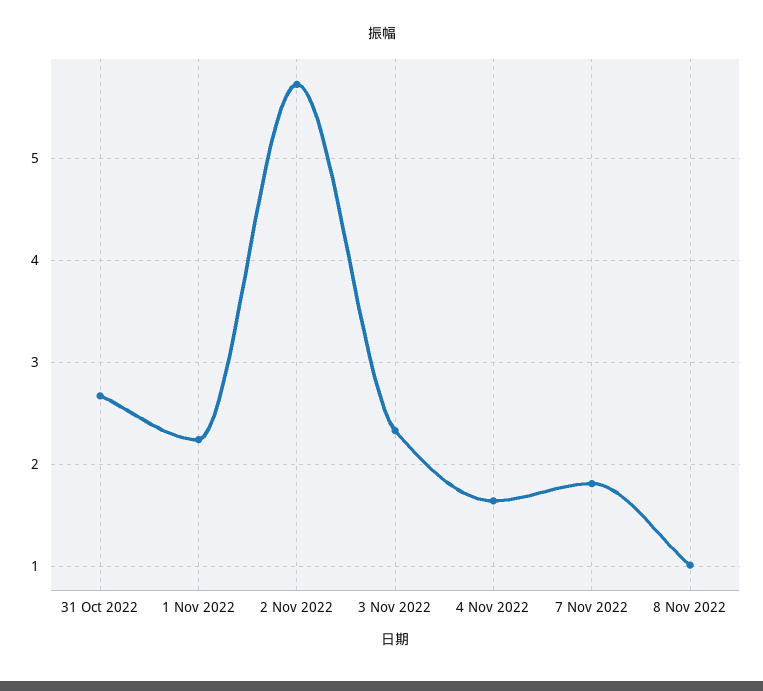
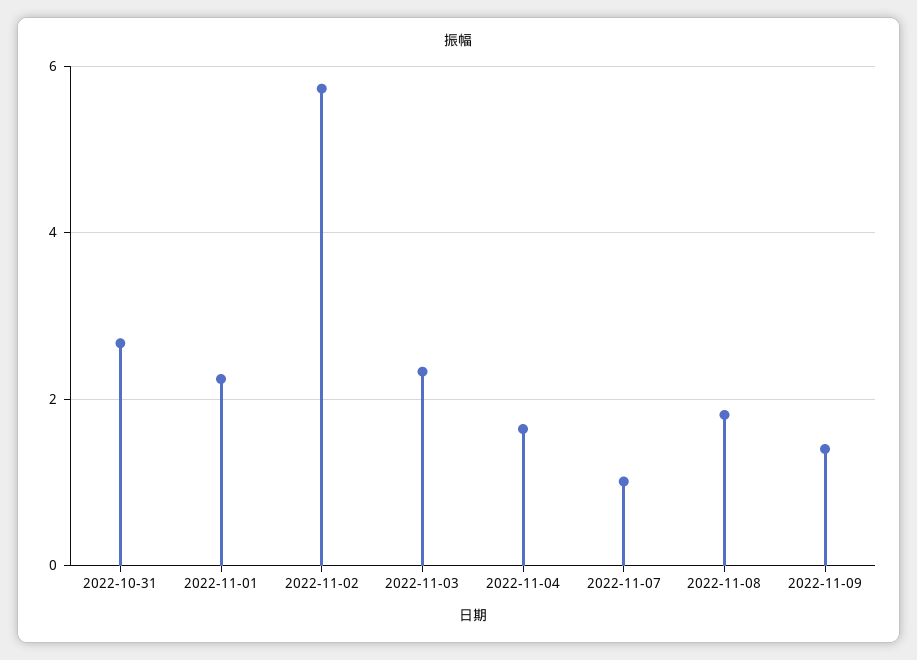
7 Nov 2022: 1.8 -> 1
8 Nov 2022: 1 -> 1.8
2022-11-09: none -> 1.4

